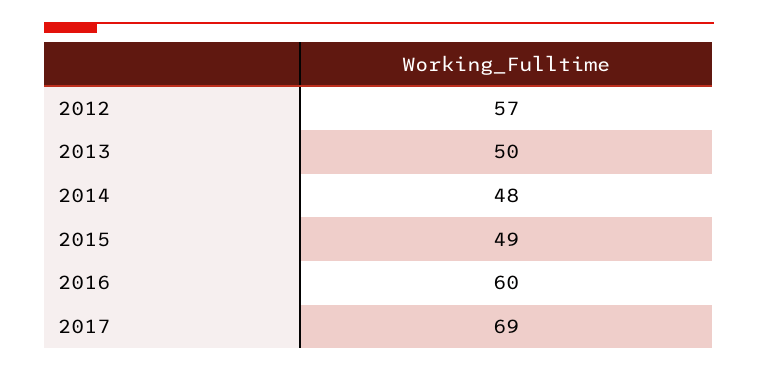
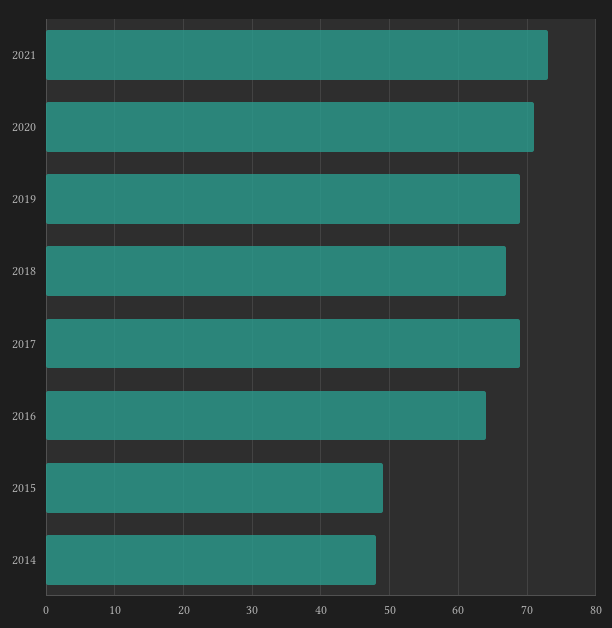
2012: 57 -> none
2013: 50 -> none
2016: 60 -> 64
2021: none -> 73
2020: none -> 71
2019: none -> 69
2018: none -> 67

